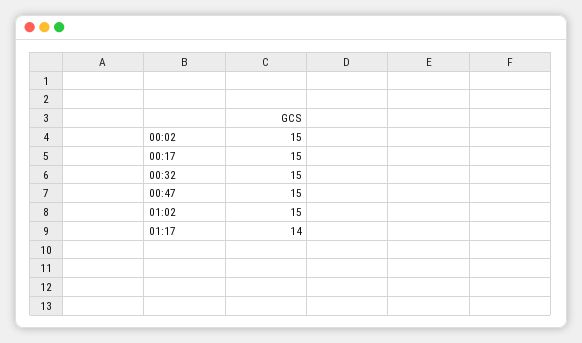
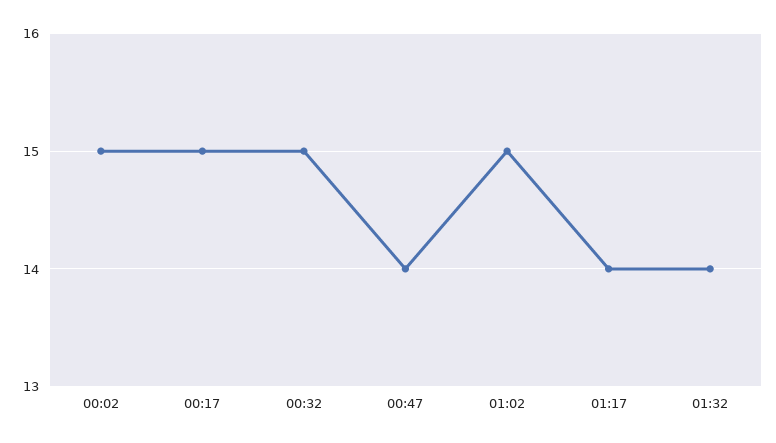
00:47: 15 -> 14
01:32: none -> 14

